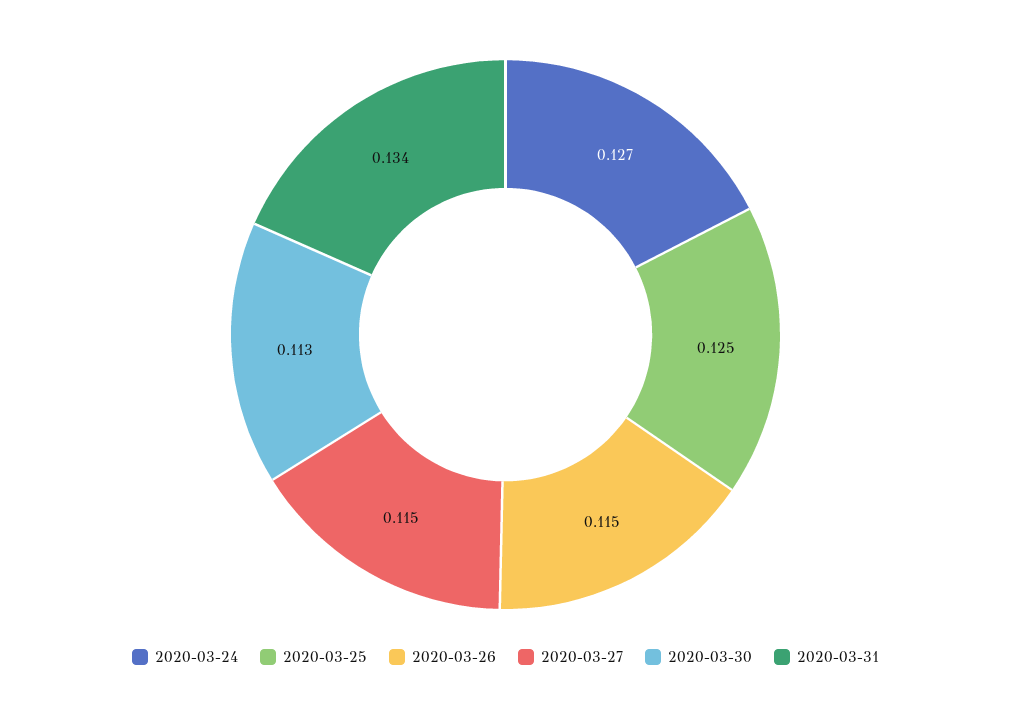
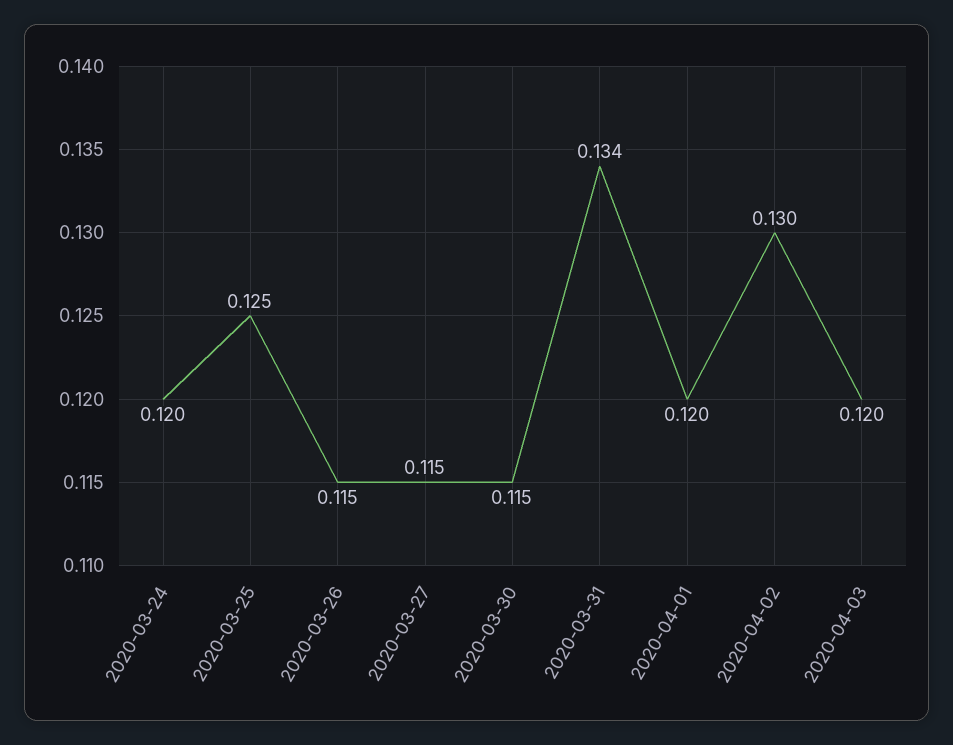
2020-03-24: 0.127 -> 0.12
2020-03-30: 0.113 -> 0.115
2020-04-01: none -> 0.12
2020-04-02: none -> 0.13
2020-04-03: none -> 0.12

